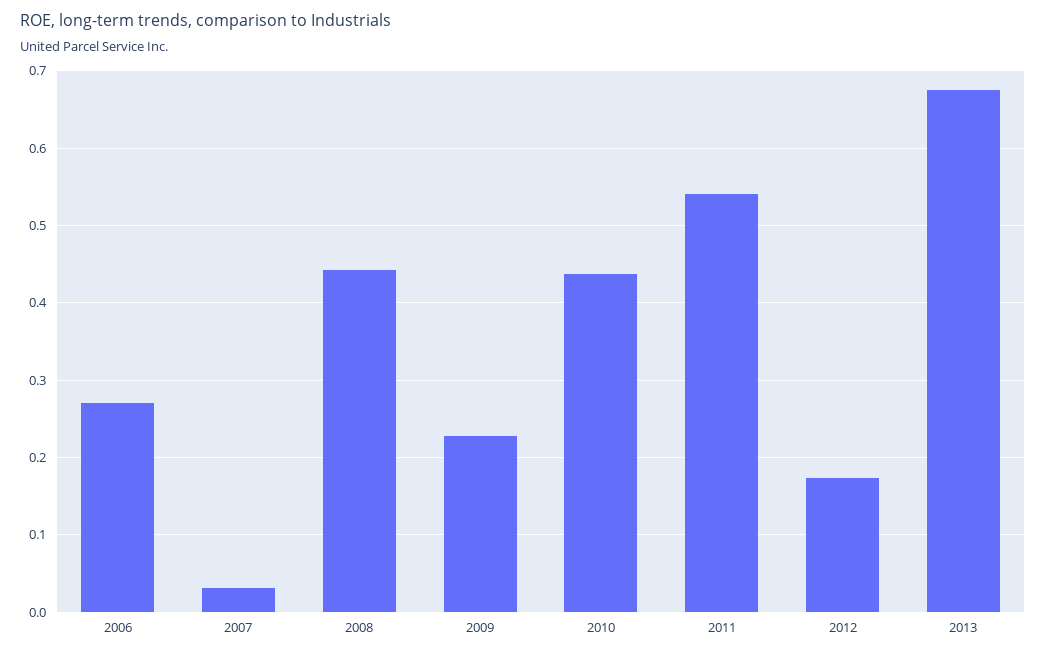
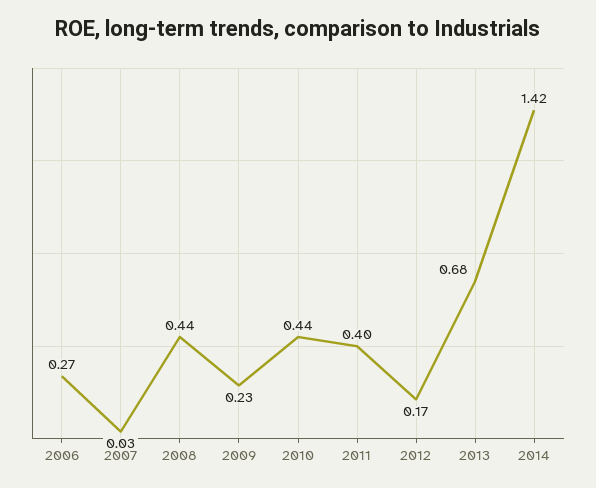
2011: 0.54 -> 0.4
2014: none -> 1.42

